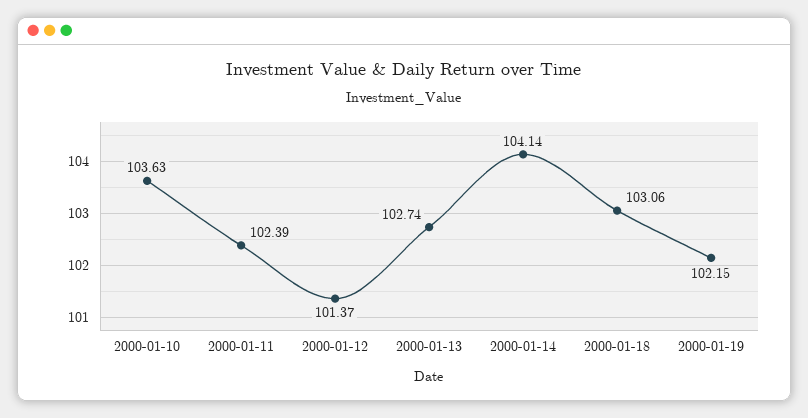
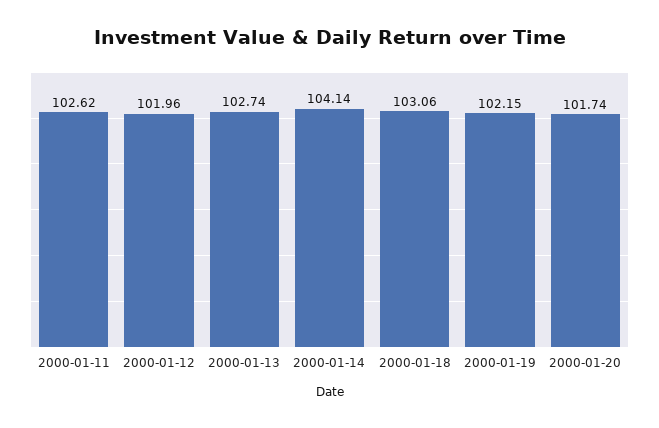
2000-01-10: 103.63 -> none
2000-01-11: 102.39 -> 102.62
2000-01-12: 101.37 -> 101.96
2000-01-20: none -> 101.74

